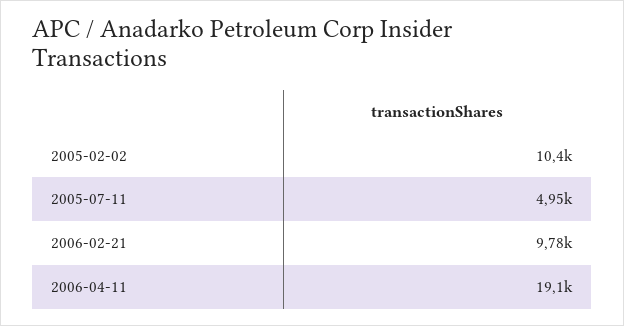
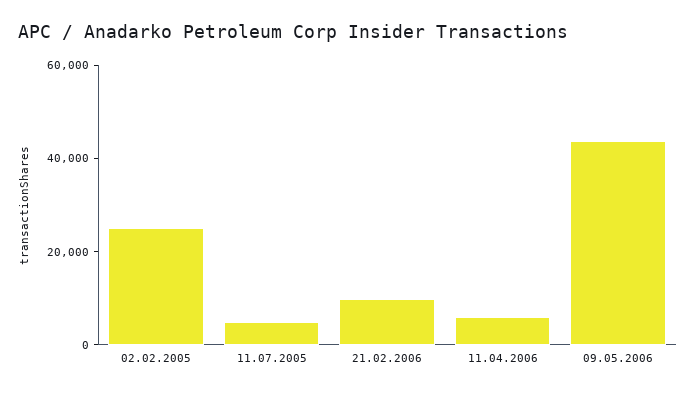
2005-02-02: 10400 -> 25000
2006-04-11: 19100 -> 5000
09.05.2006: none -> 45000

